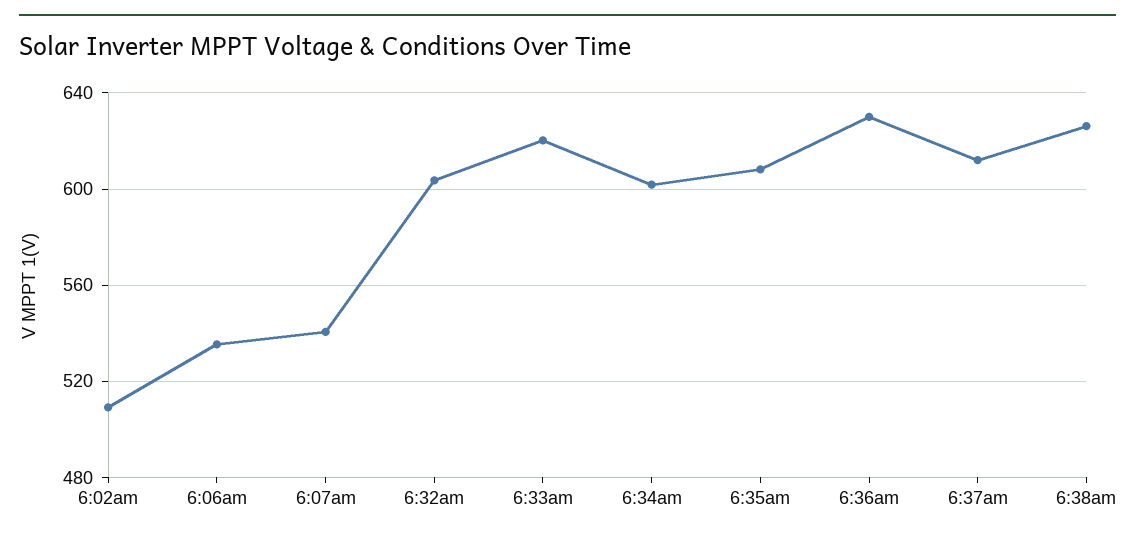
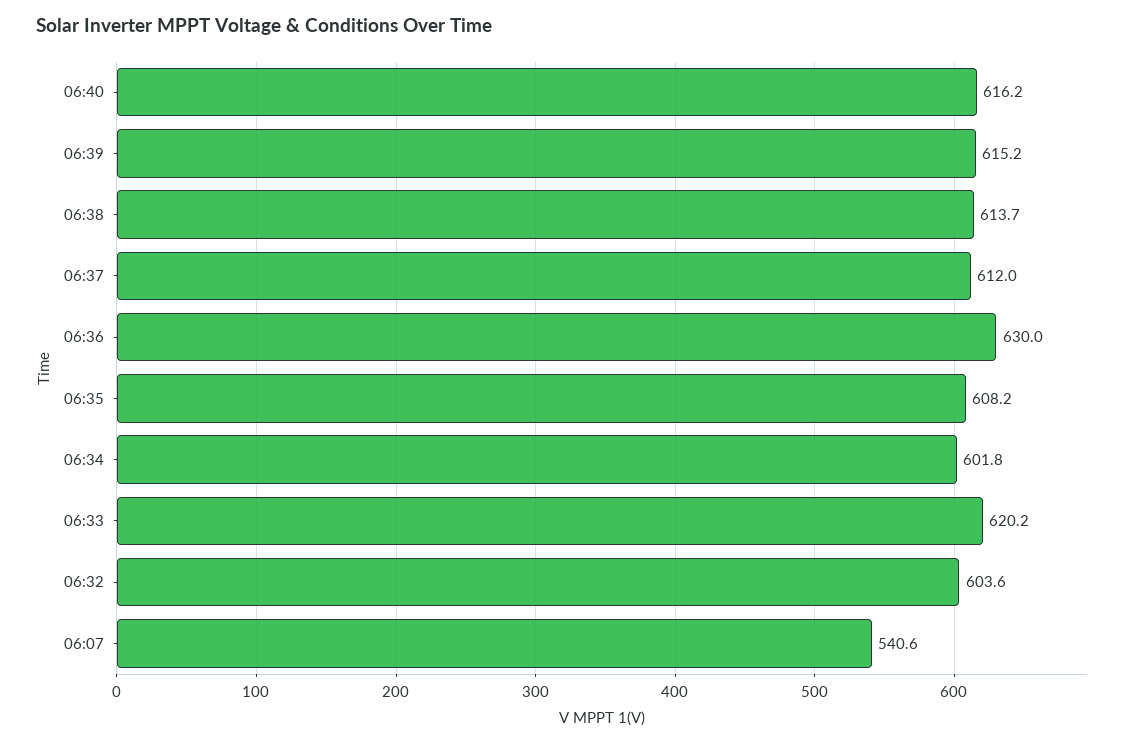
6:02am: 510 -> none
6:06am: 535 -> none
6:38am: 625 -> 613.7
06:40: none -> 616.2
06:39: none -> 615.2

